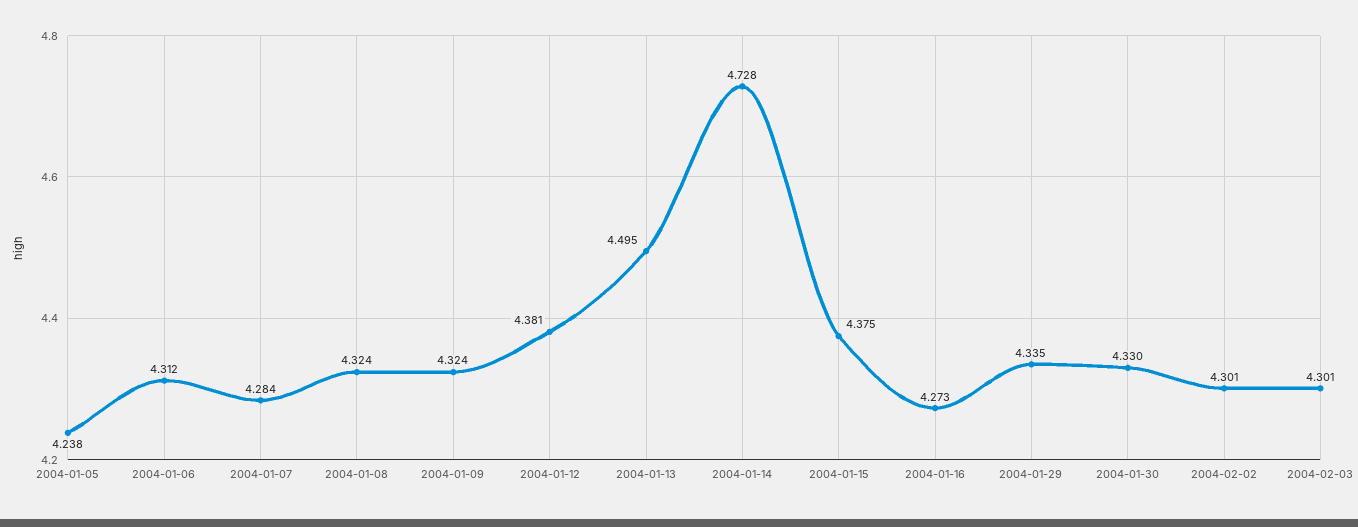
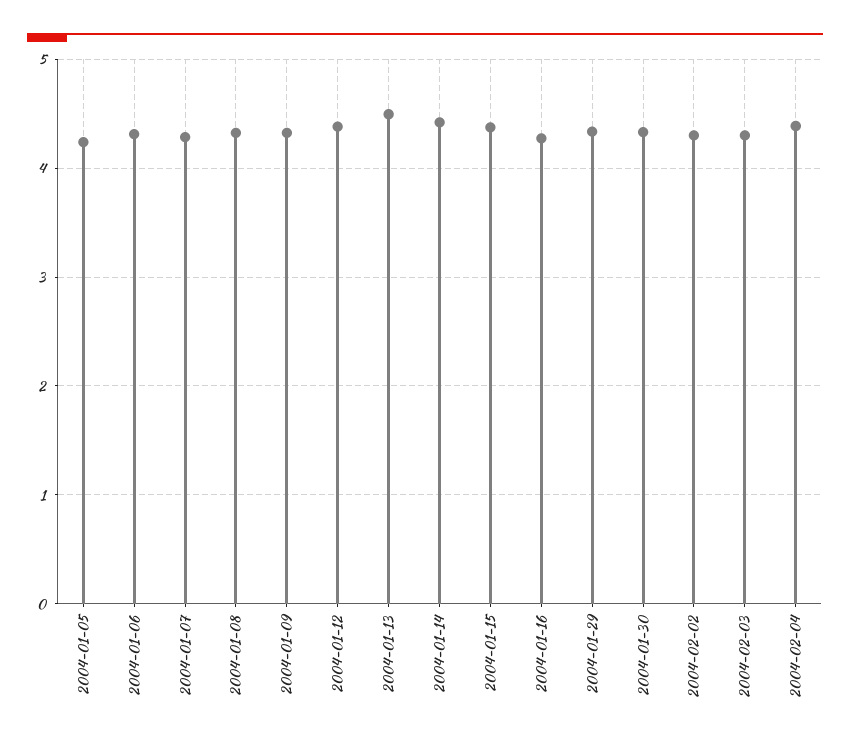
2004-01-14: 4.728 -> 4.4
2004-02-04: none -> 4.4

